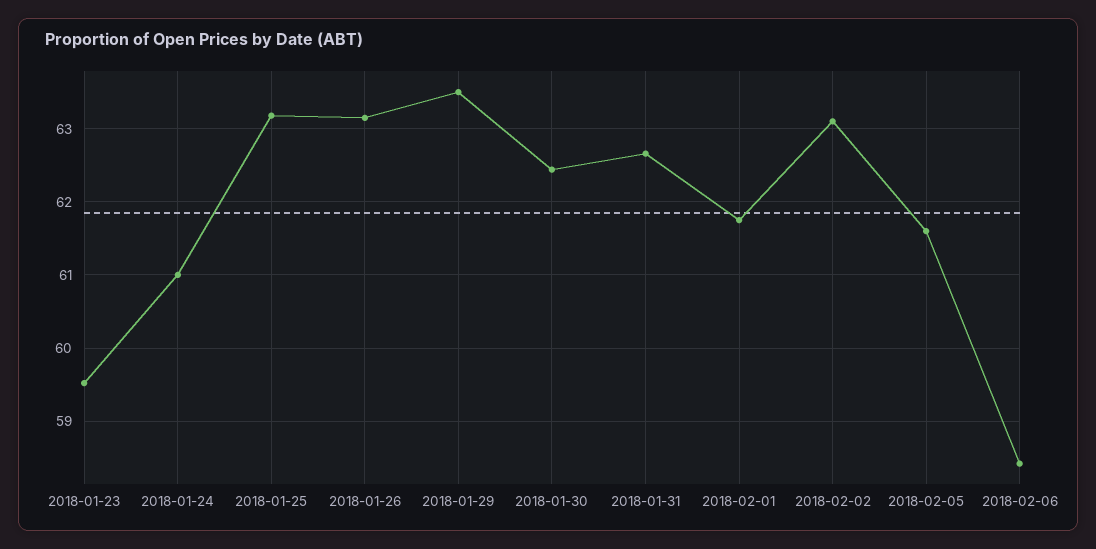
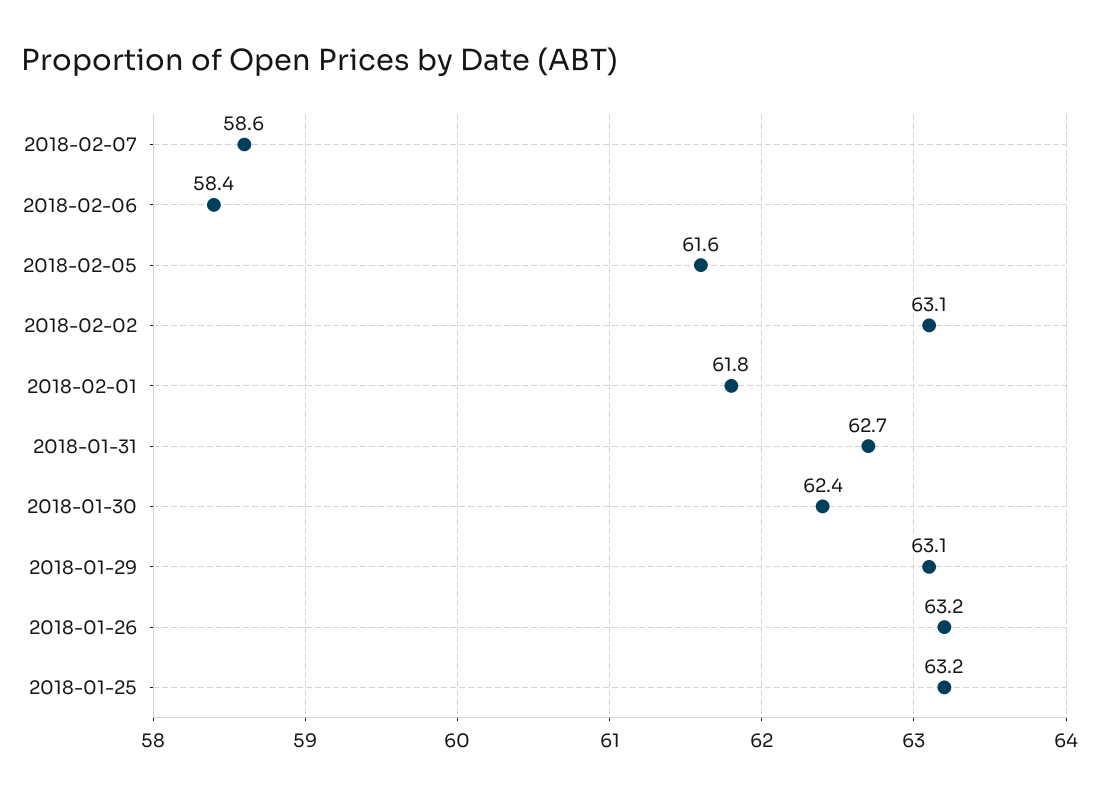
2018-01-23: 59.5 -> none
2018-01-24: 61 -> none
2018-01-29: 63.5 -> 63.1
2018-02-07: none -> 58.6

